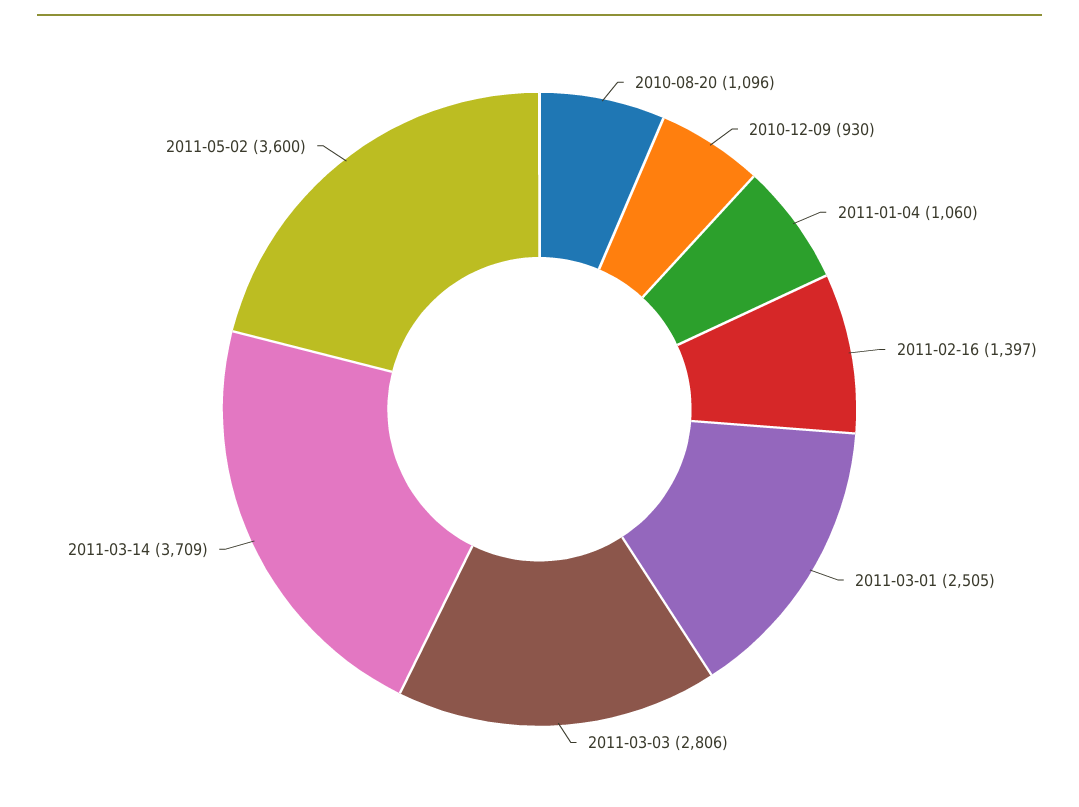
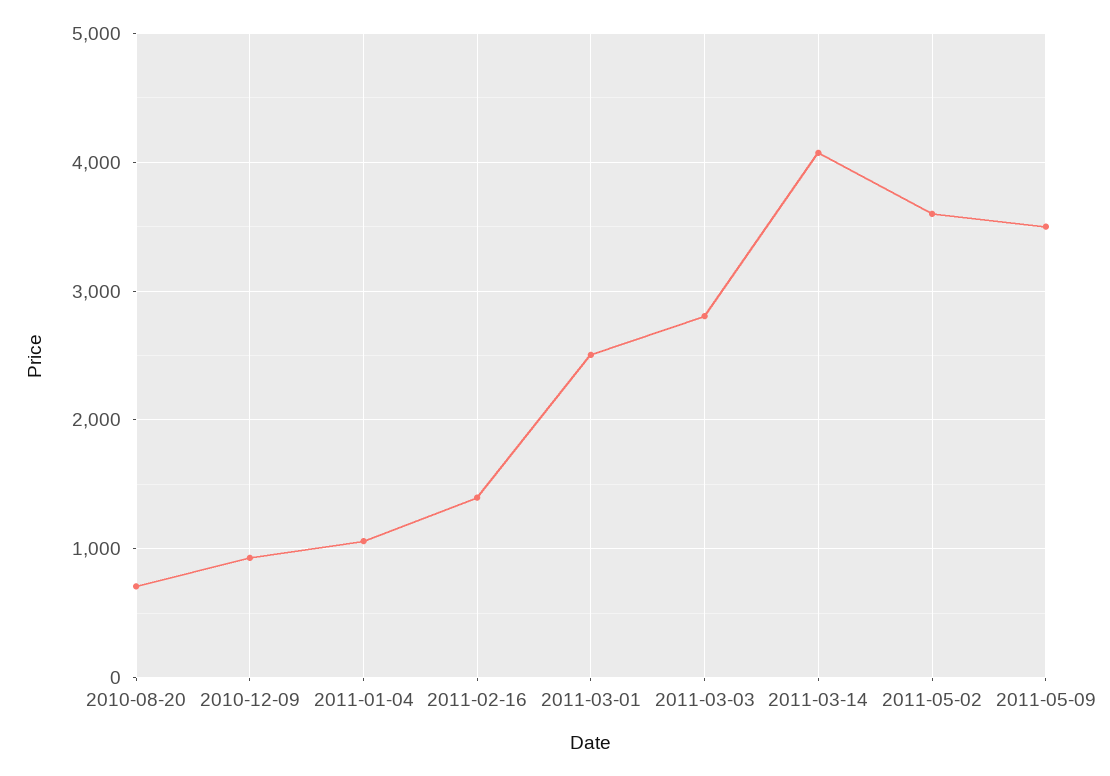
2010-08-20: 1096 -> 700
2011-03-14: 3709 -> 4100
2011-05-09: none -> 3500

